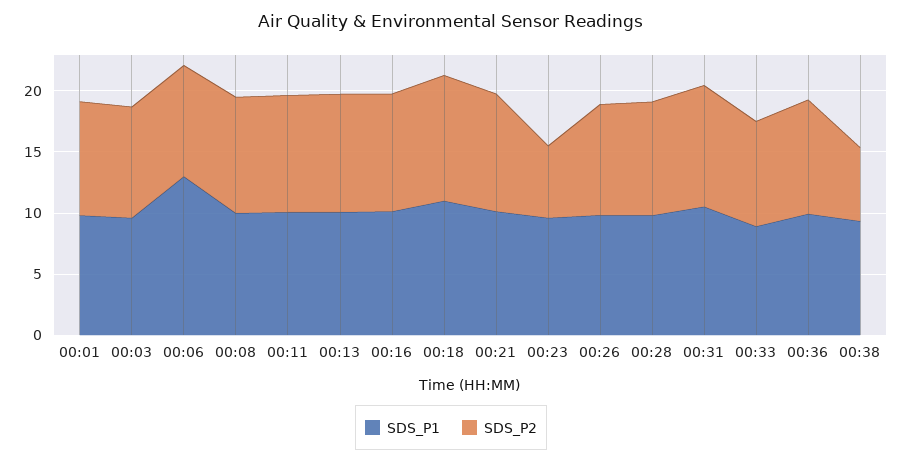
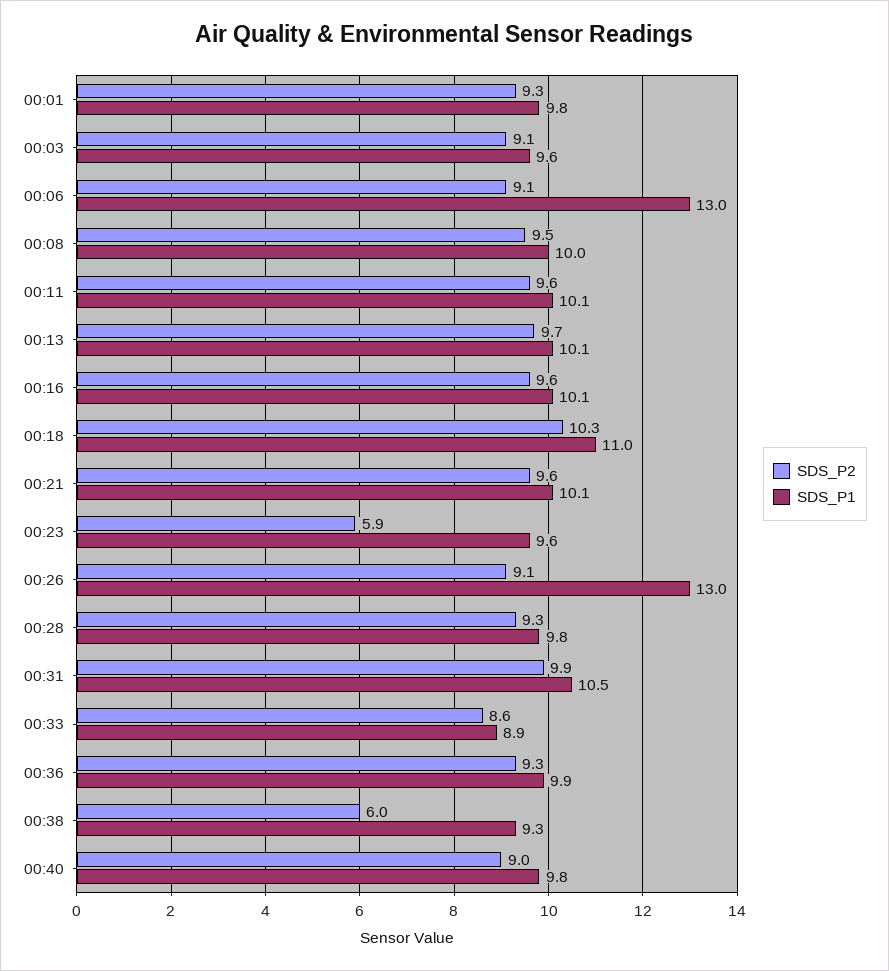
SDS_P1, 00:26: 10 -> 13
SDS_P2, 00:40: none -> 9
SDS_P1, 00:40: none -> 9.8

